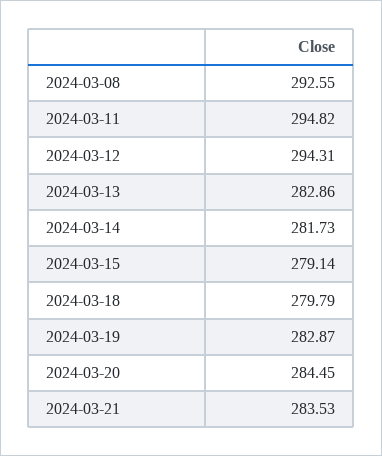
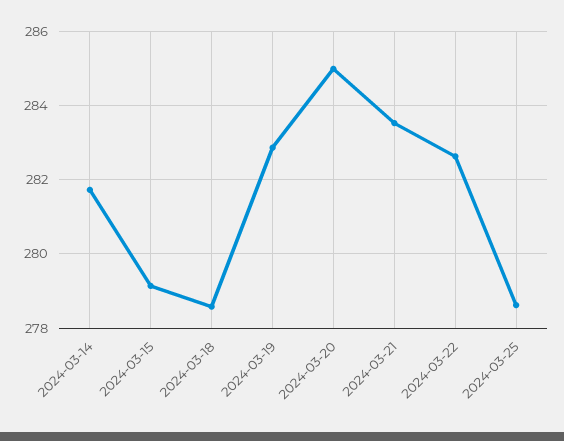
2024-03-08: 292.55 -> none
2024-03-11: 294.82 -> none
2024-03-12: 294.31 -> none
2024-03-13: 282.86 -> none
2024-03-18: 279.79 -> 278.6
2024-03-20: 284.45 -> 285
2024-03-22: none -> 282.6
2024-03-25: none -> 278.6

